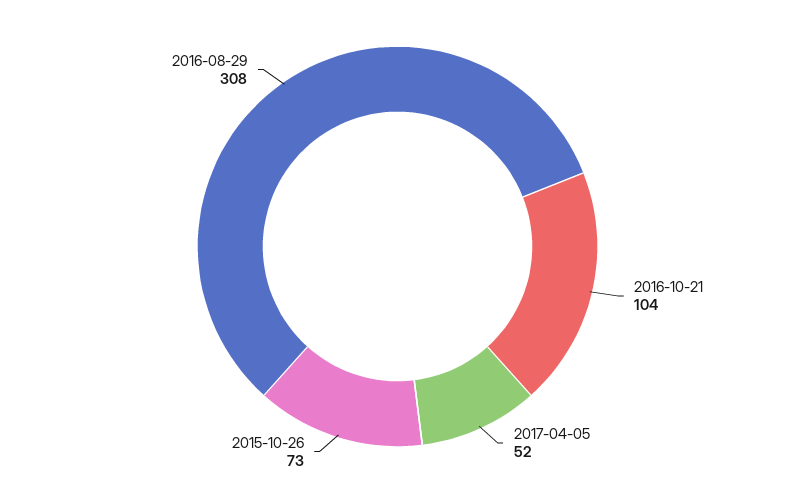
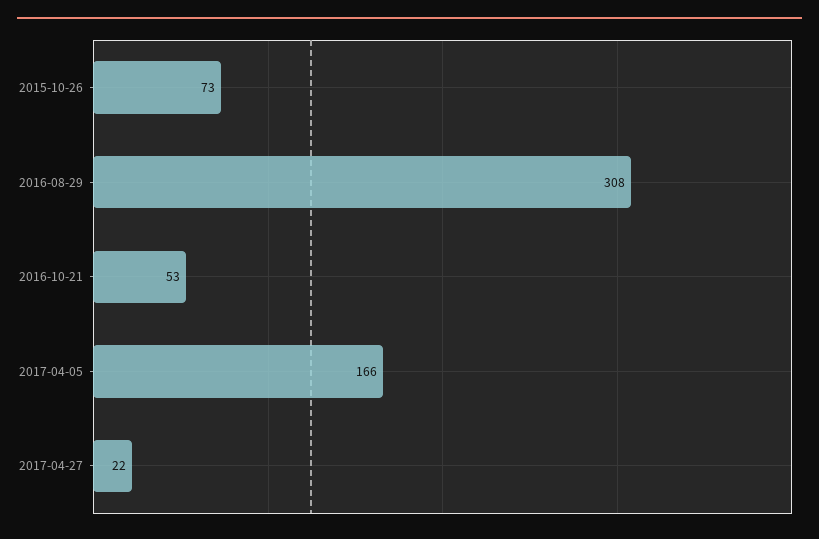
2016-10-21: 104 -> 53
2017-04-05: 52 -> 166
2017-04-27: none -> 22

